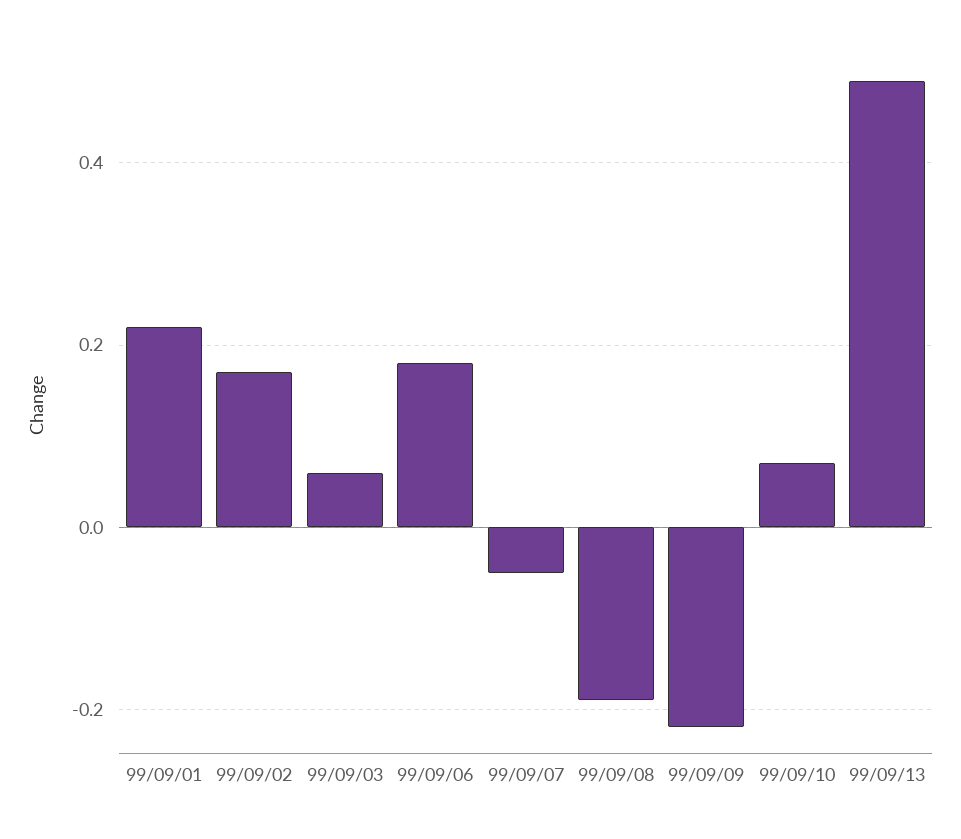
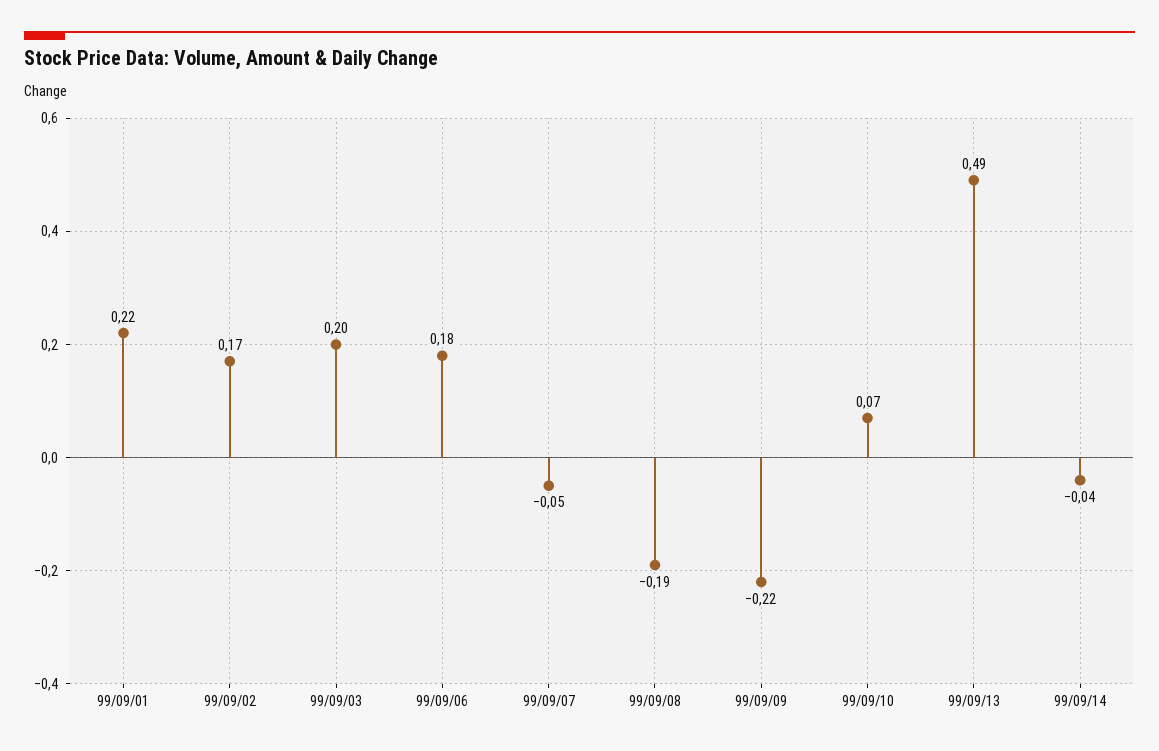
99/09/03: 0.05 -> 0.2
99/09/14: none -> -0.04

